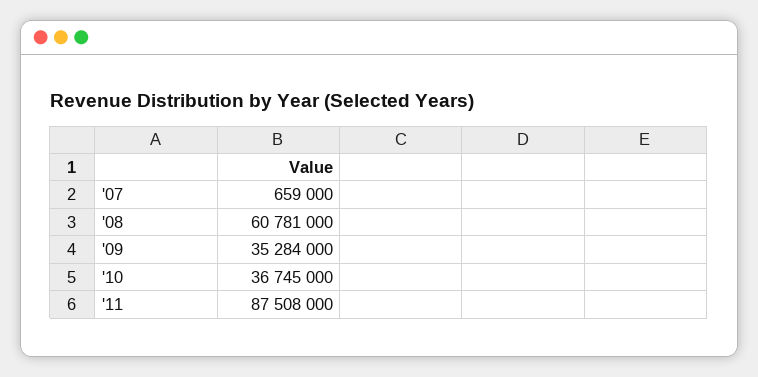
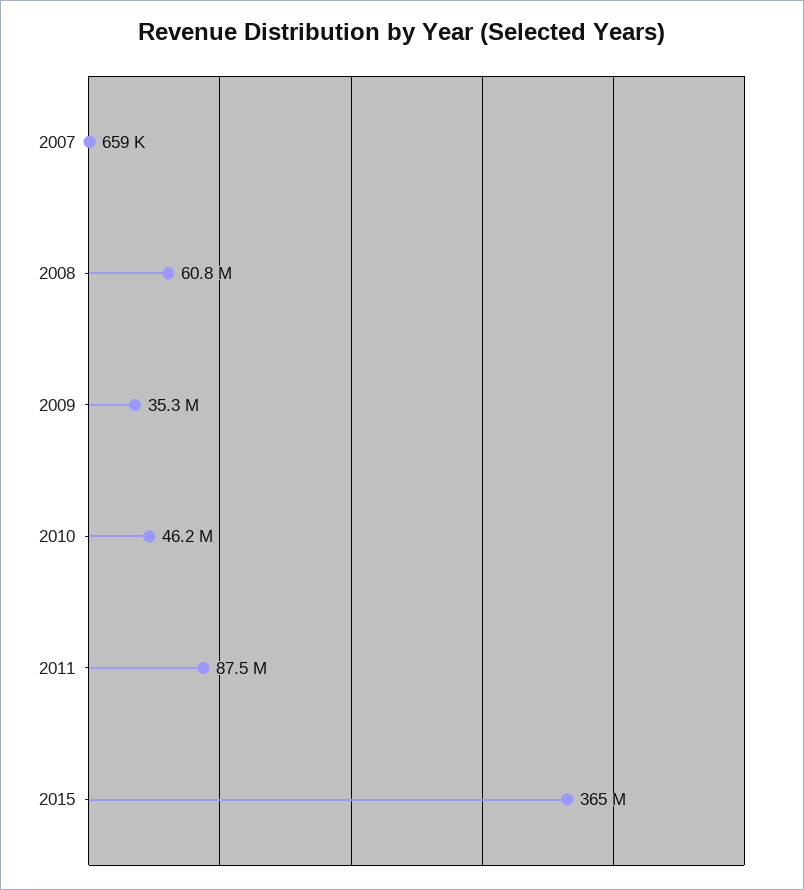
'10: 36745000 -> 46200000
2015: none -> 365000000

